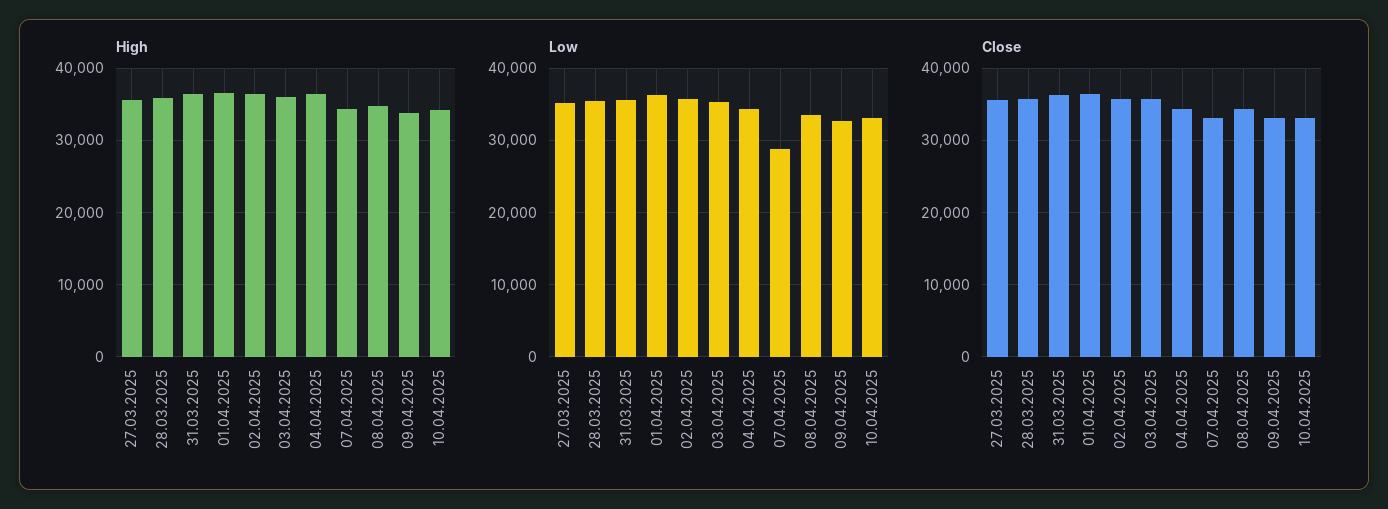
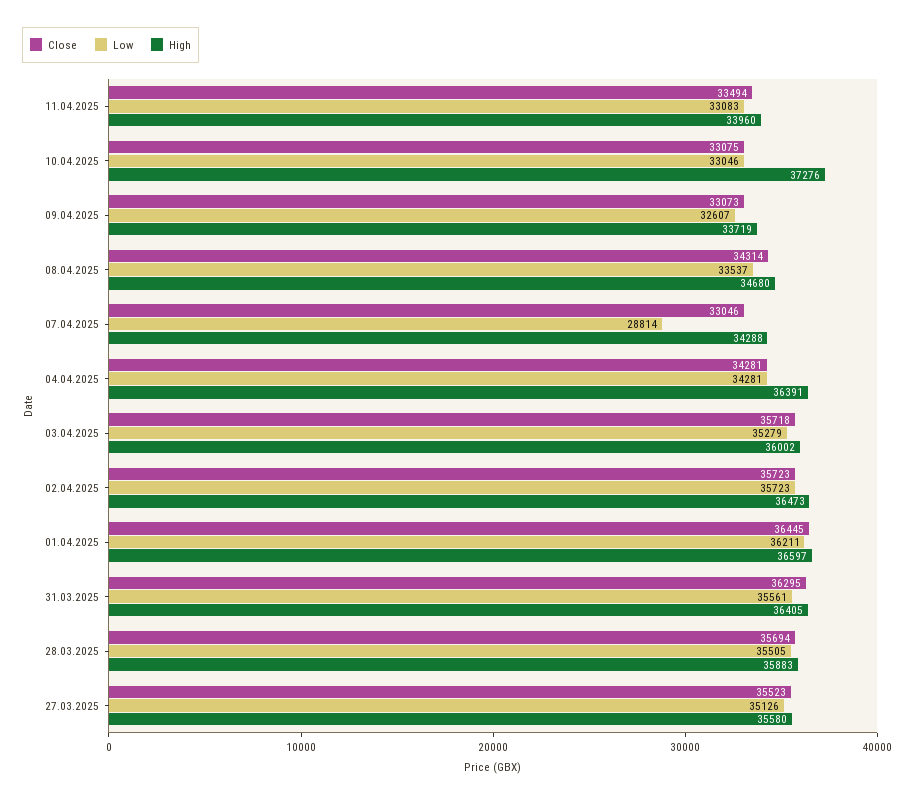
High, 10.04.2025: 34000 -> 37276
Close, 11.04.2025: none -> 33494
Low, 11.04.2025: none -> 33083
High, 11.04.2025: none -> 33960

